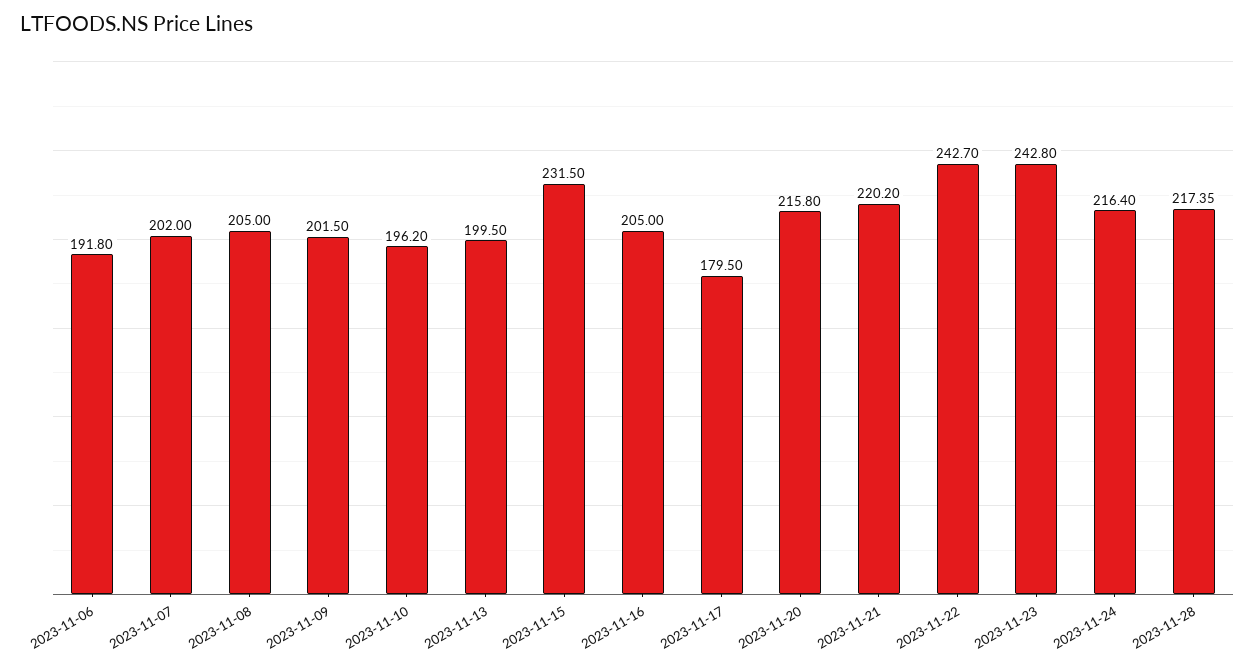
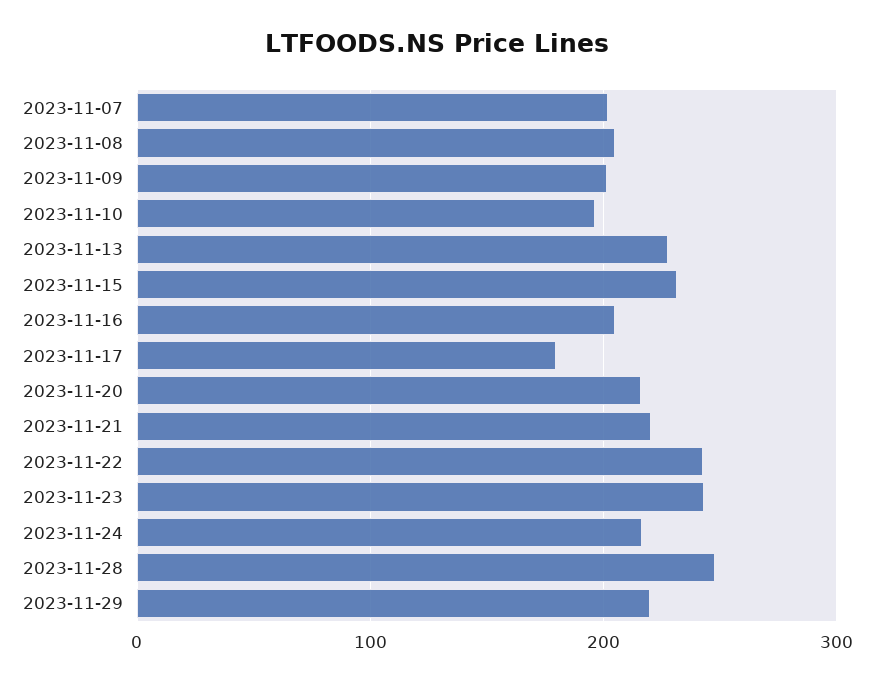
2023-11-06: 191.8 -> none
2023-11-13: 199.5 -> 230
2023-11-28: 217.35 -> 250
2023-11-29: none -> 220

